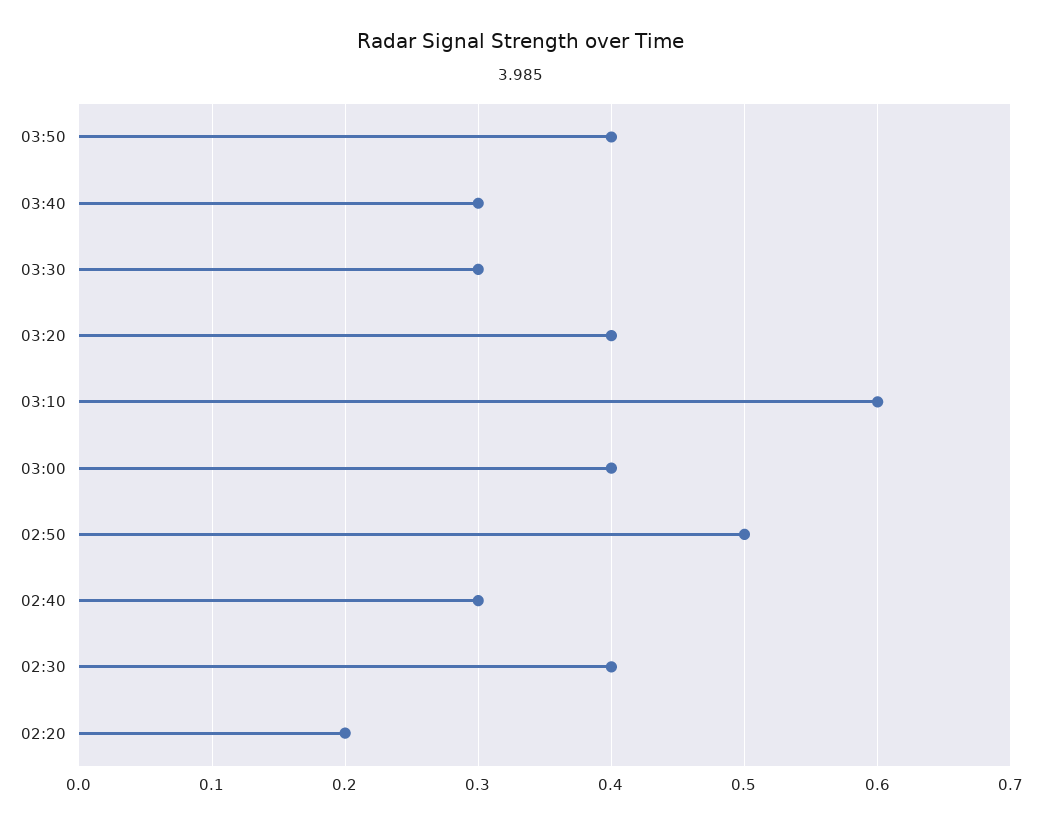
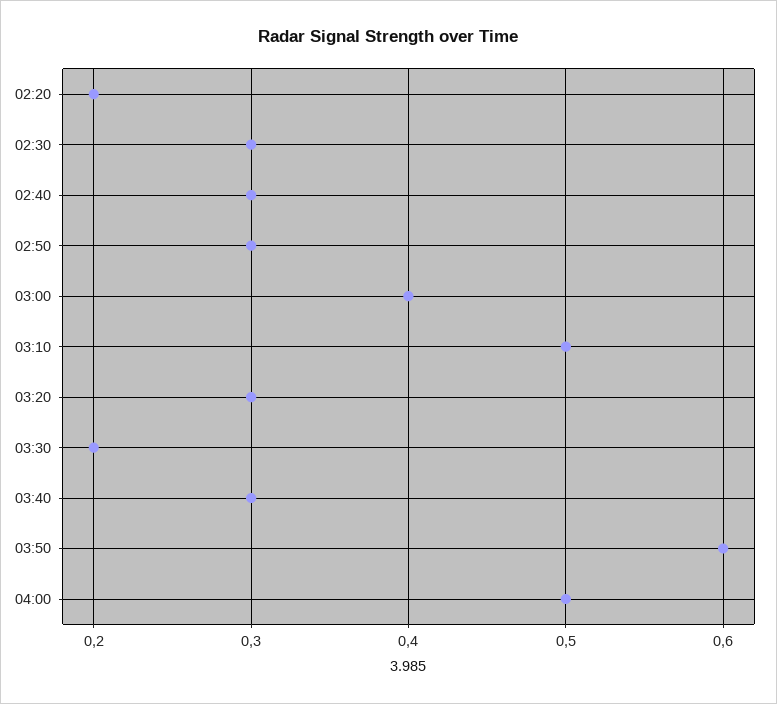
03:50: 0.4 -> 0.6
03:30: 0.3 -> 0.2
03:20: 0.4 -> 0.3
03:10: 0.6 -> 0.5
02:50: 0.5 -> 0.3
02:30: 0.4 -> 0.3
04:00: none -> 0.5

